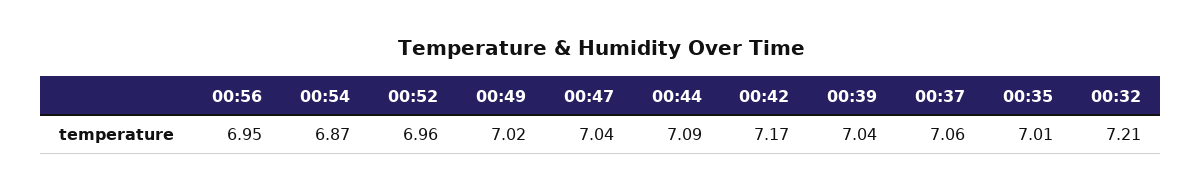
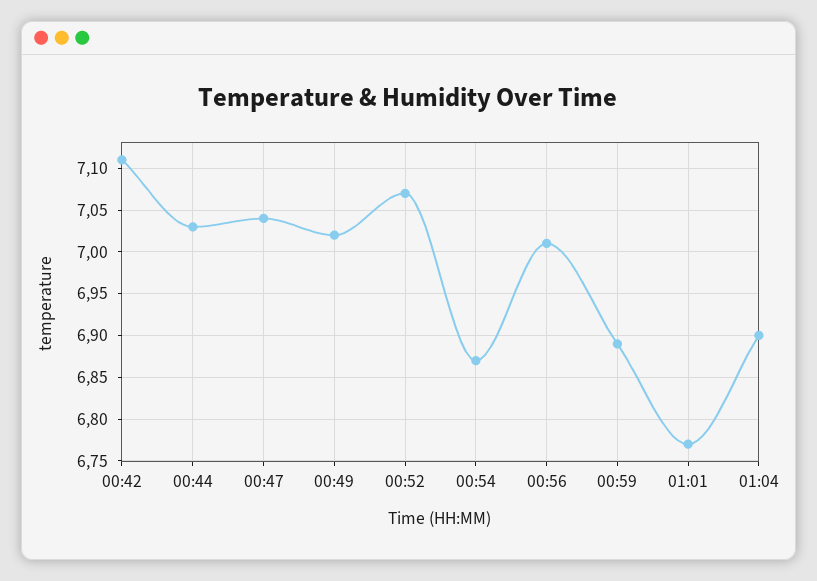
00:56: 6.95 -> 7.01
00:52: 6.96 -> 7.07
00:44: 7.09 -> 7.03
00:42: 7.17 -> 7.11
00:39: 7.04 -> none
00:37: 7.06 -> none
00:35: 7.01 -> none
00:32: 7.21 -> none
00:59: none -> 6.89
01:01: none -> 6.77
01:04: none -> 6.9

